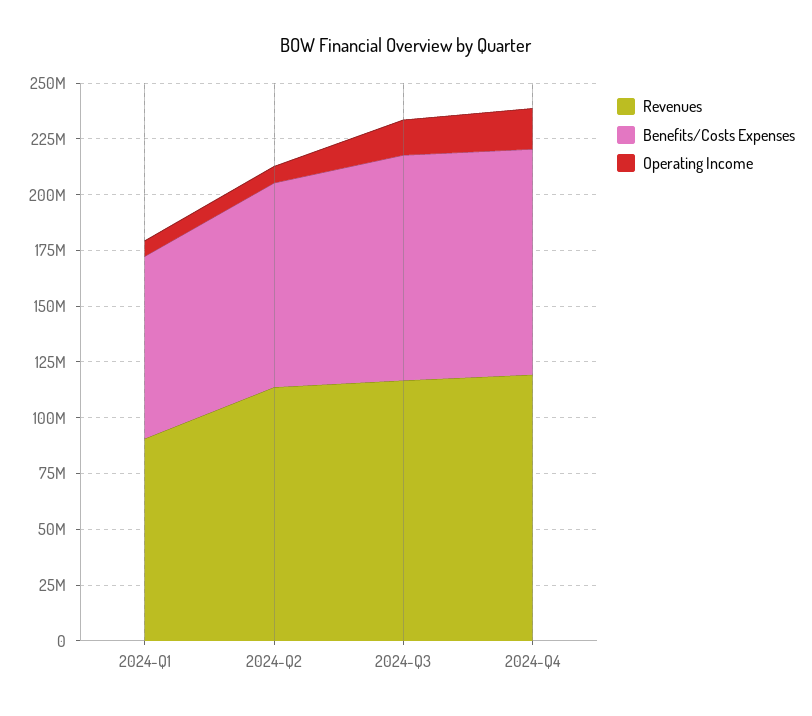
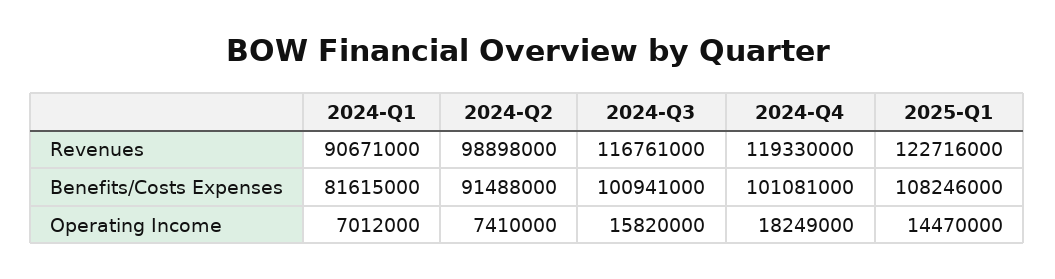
Revenues, 2024-Q2: 115000000 -> 98898000
Revenues, 2025-Q1: none -> 122716000
Benefits/Costs Expenses, 2025-Q1: none -> 108246000
Operating Income, 2025-Q1: none -> 14470000

